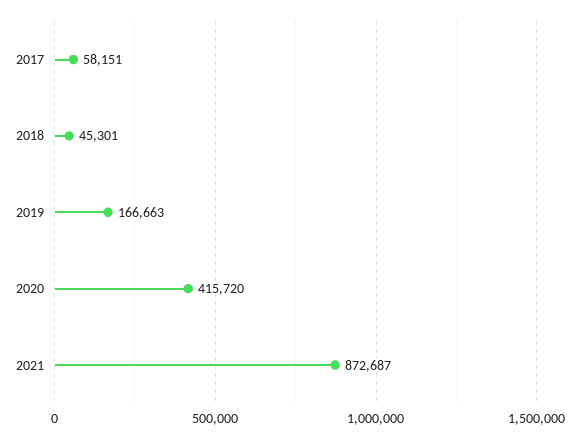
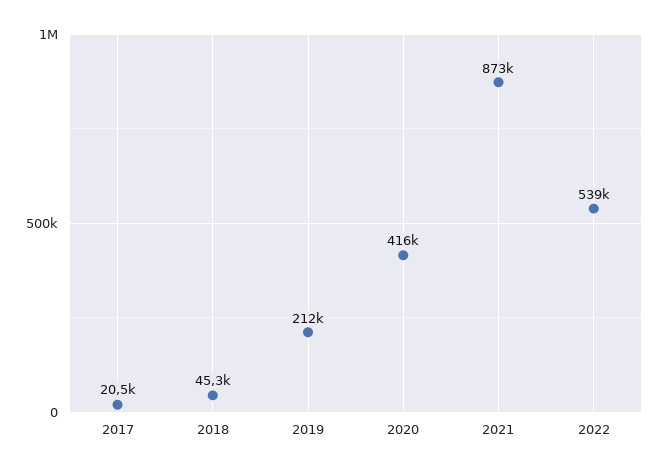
2017: 58151 -> 20500
2019: 166663 -> 212000
2022: none -> 539000

